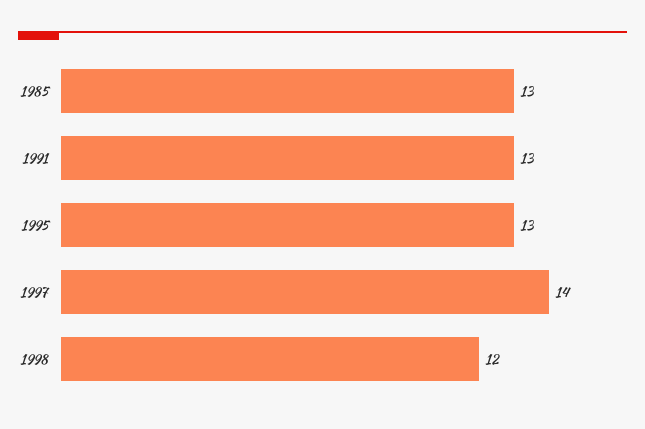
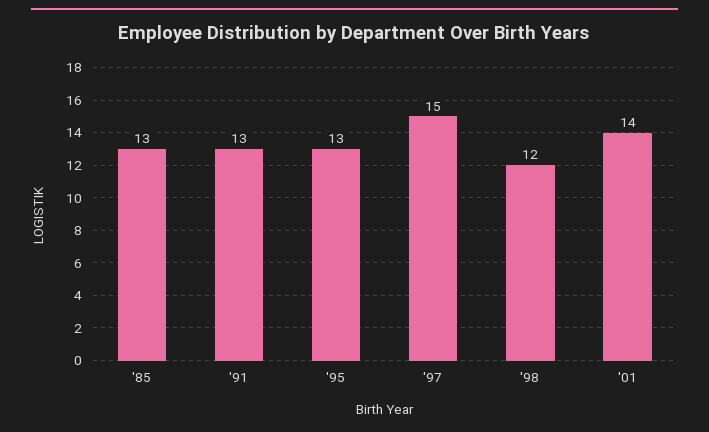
1997: 14 -> 15
'01: none -> 14

